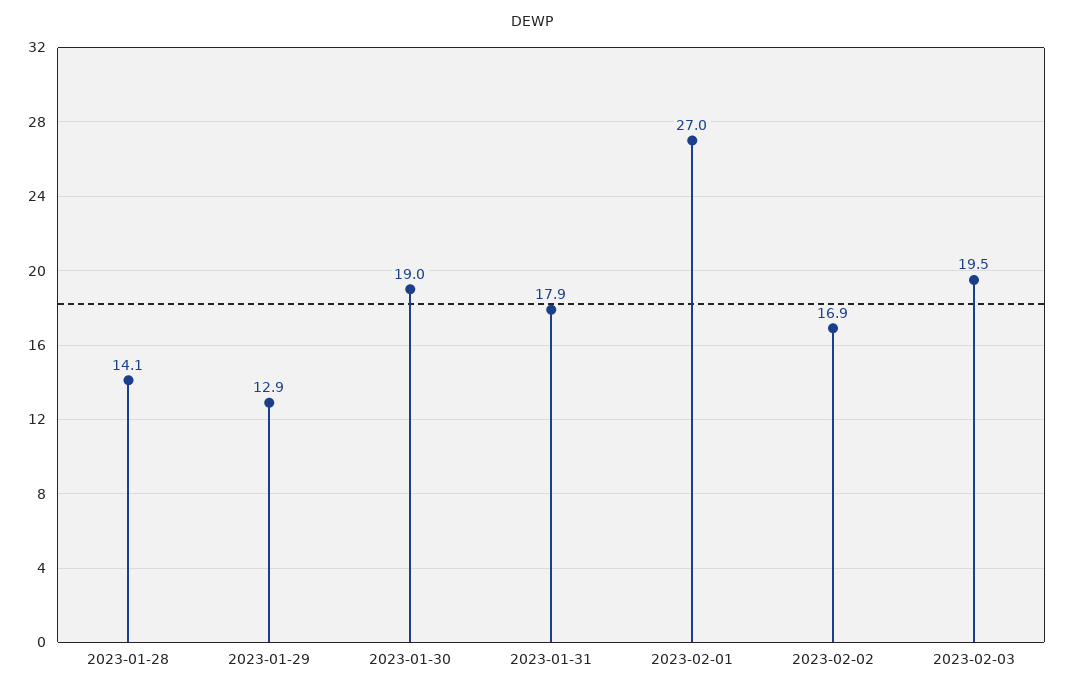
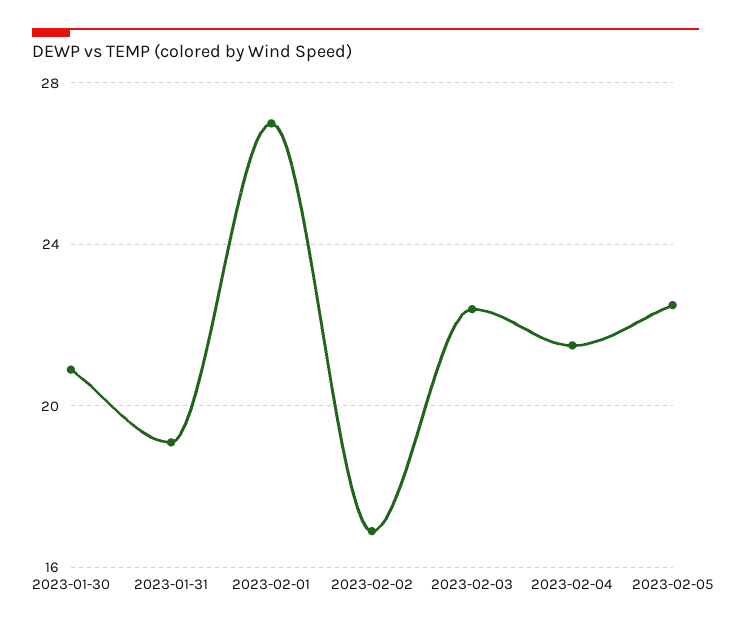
2023-01-28: 14.1 -> none
2023-01-29: 12.9 -> none
2023-01-30: 19 -> 21
2023-01-31: 17.9 -> 19
2023-02-03: 19.5 -> 22.5
2023-02-04: none -> 21.5
2023-02-05: none -> 22.5

